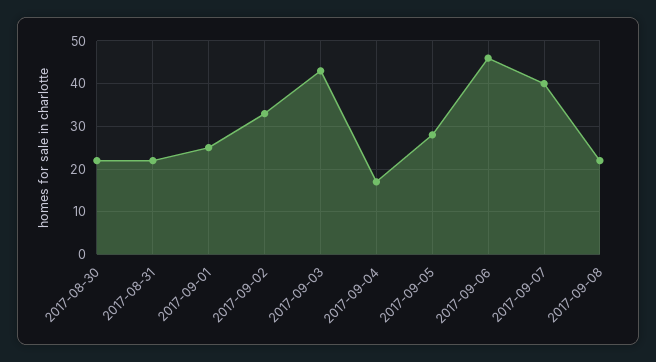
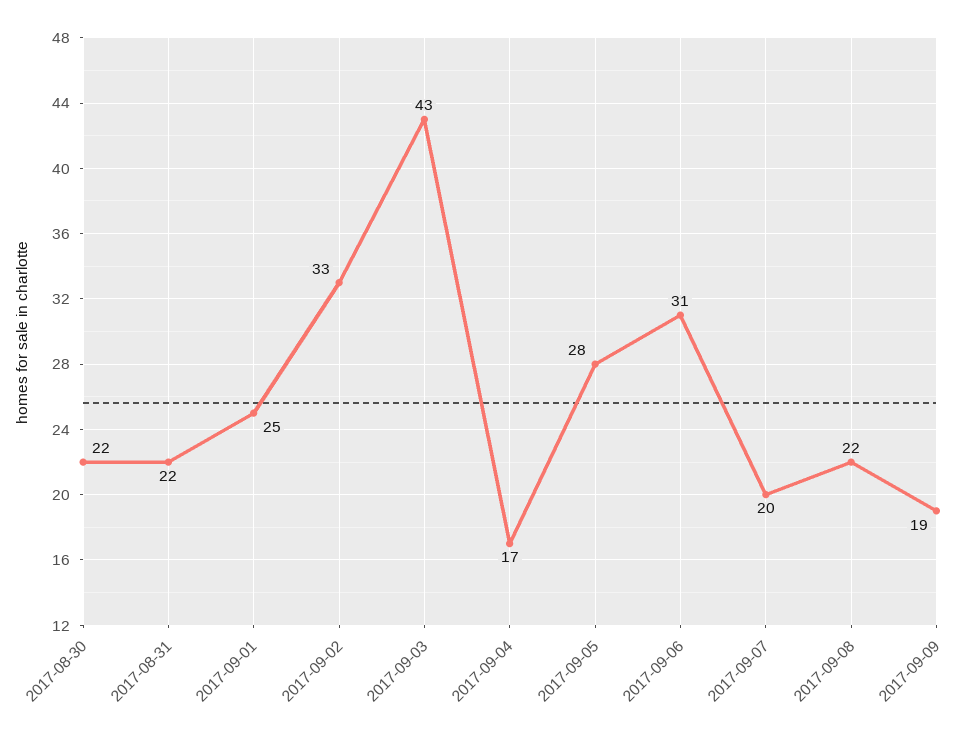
2017-09-06: 45 -> 31
2017-09-07: 40 -> 20
2017-09-09: none -> 19

